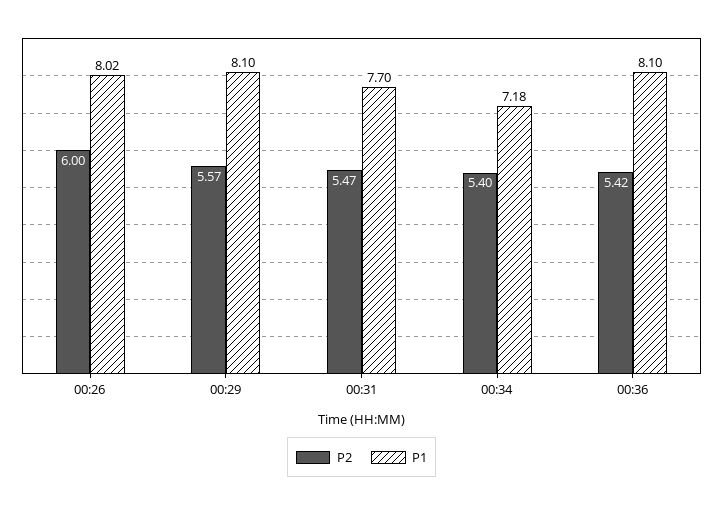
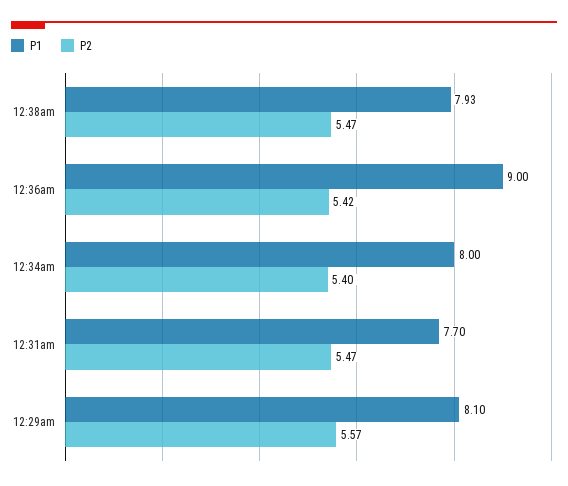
P2, 00:26: 6 -> none
P1, 00:26: 8.02 -> none
P1, 00:34: 7.18 -> 8
P1, 00:36: 8.1 -> 9
P1, 12:38am: none -> 7.93
P2, 12:38am: none -> 5.47

